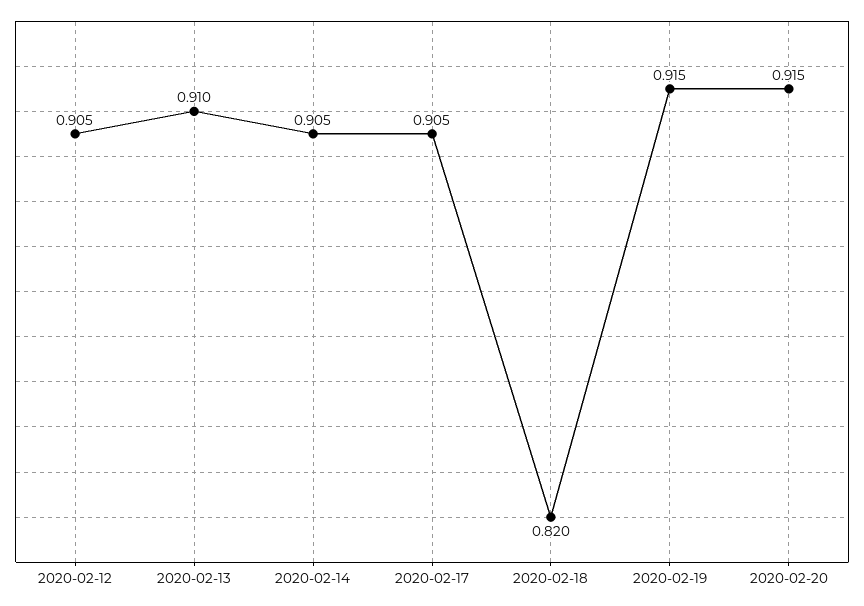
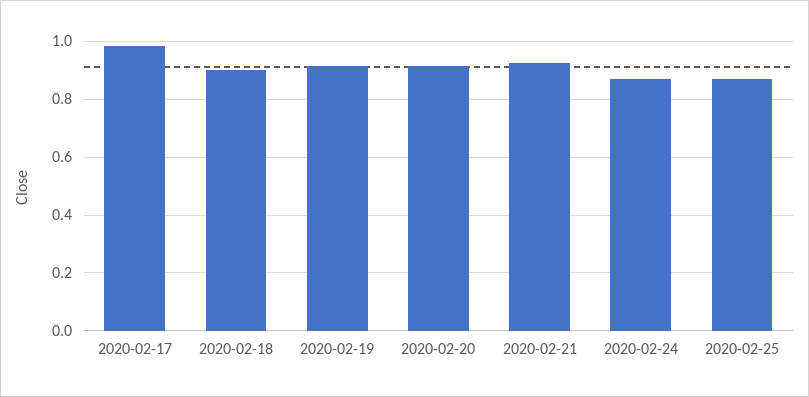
2020-02-12: 0.905 -> none
2020-02-13: 0.91 -> none
2020-02-14: 0.905 -> none
2020-02-17: 0.905 -> 0.975
2020-02-18: 0.82 -> 0.9
2020-02-21: none -> 0.925
2020-02-24: none -> 0.875
2020-02-25: none -> 0.875

